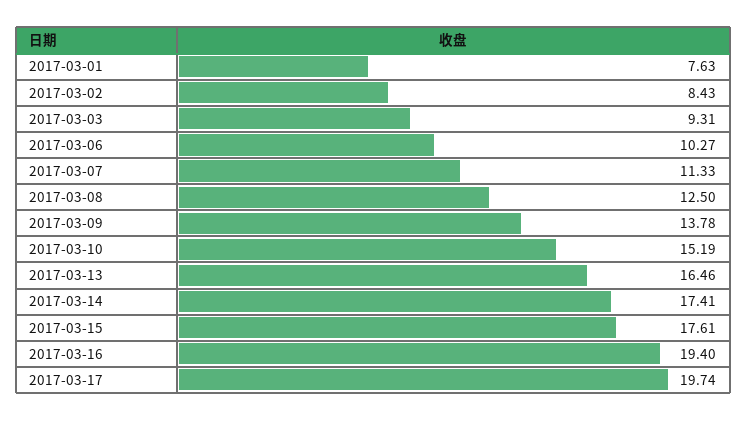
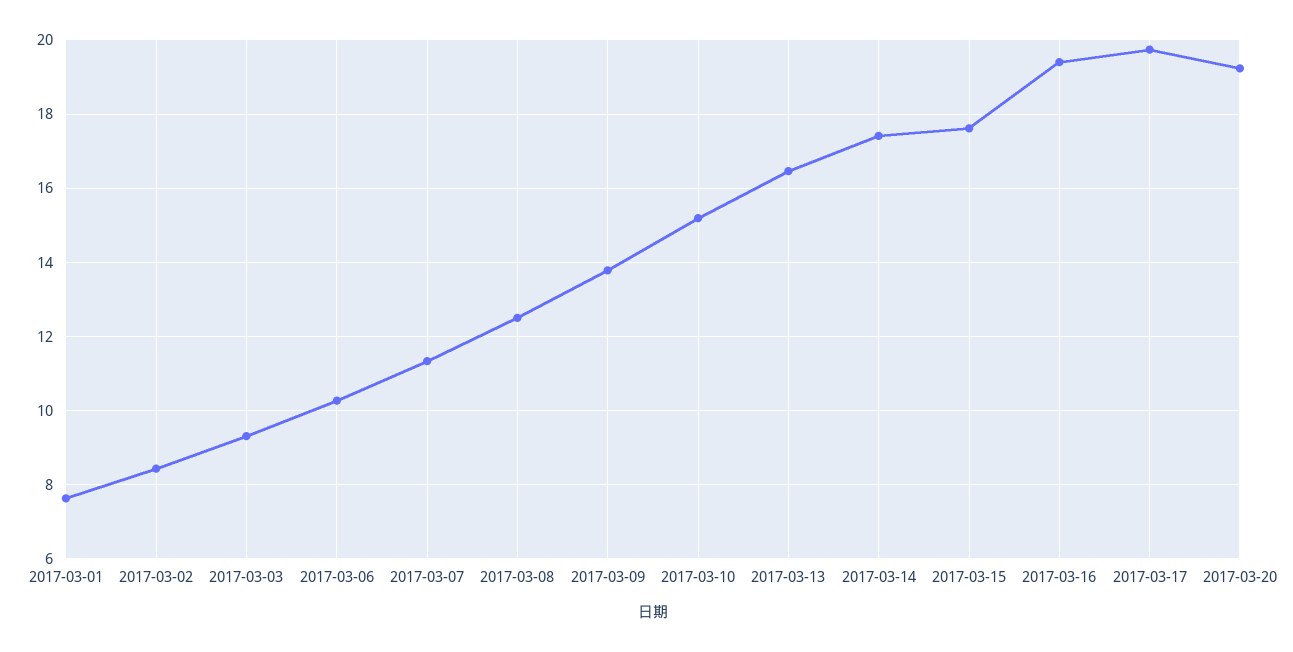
2017-03-20: none -> 19.2

